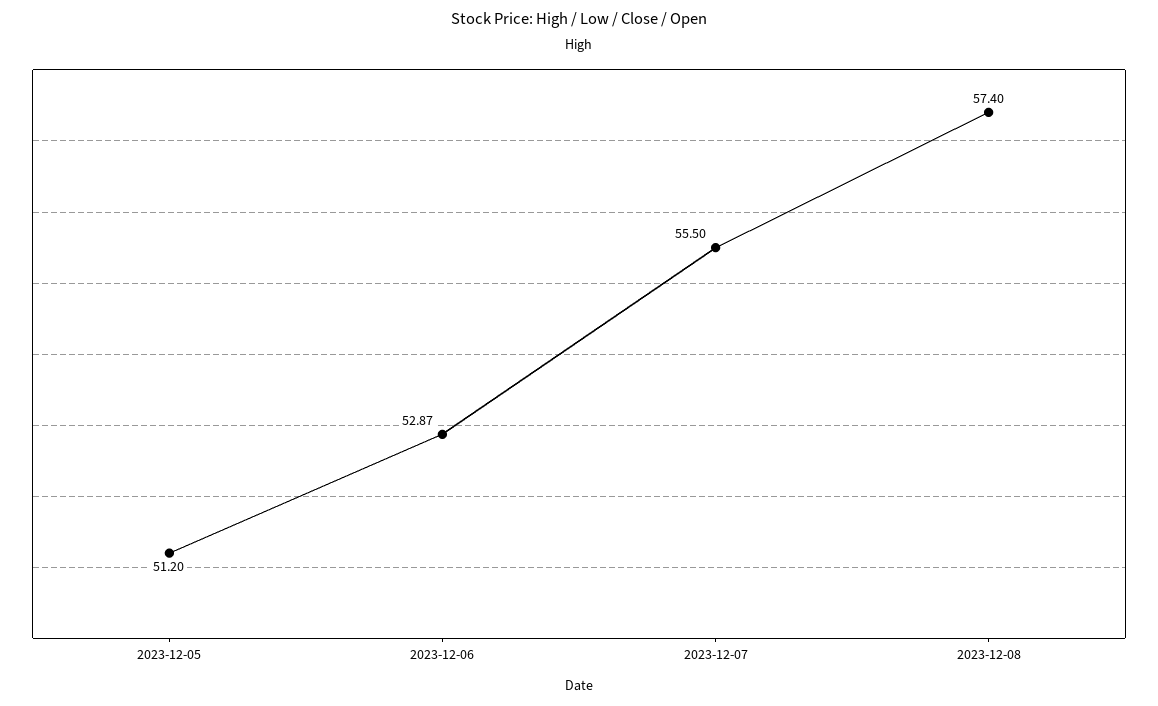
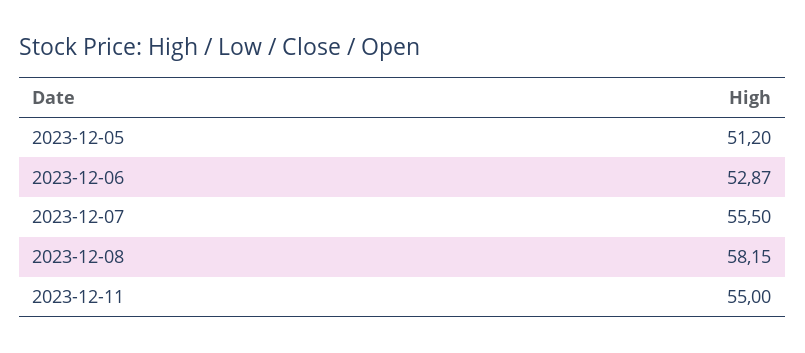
2023-12-08: 57.4 -> 58.15
2023-12-11: none -> 55

